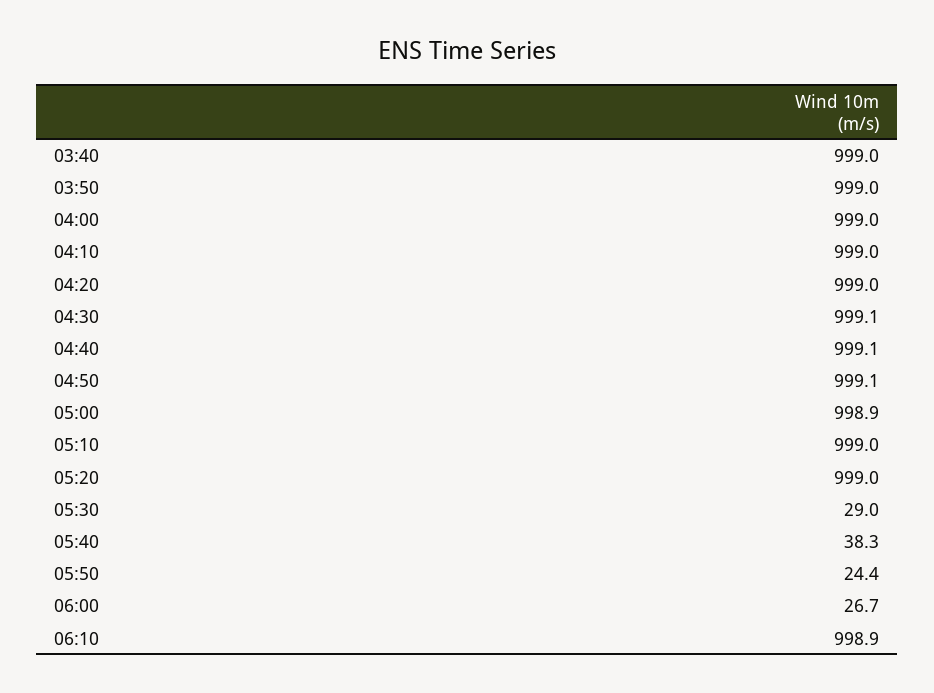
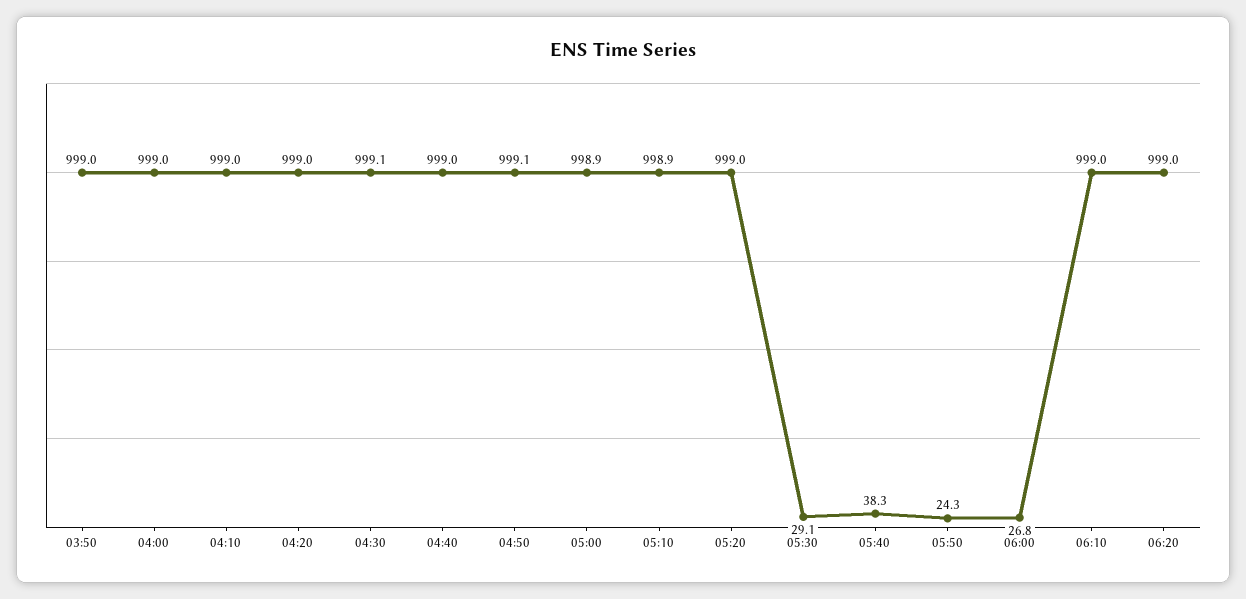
03:40: 999 -> none
04:40: 999.1 -> 999
05:10: 999 -> 998.9
05:30: 29 -> 29.1
05:50: 24.4 -> 24.3
06:00: 26.7 -> 26.8
06:10: 998.9 -> 999
06:20: none -> 999

